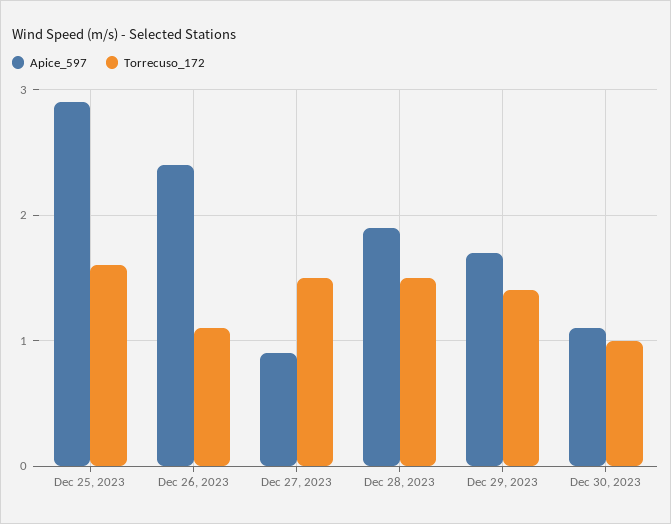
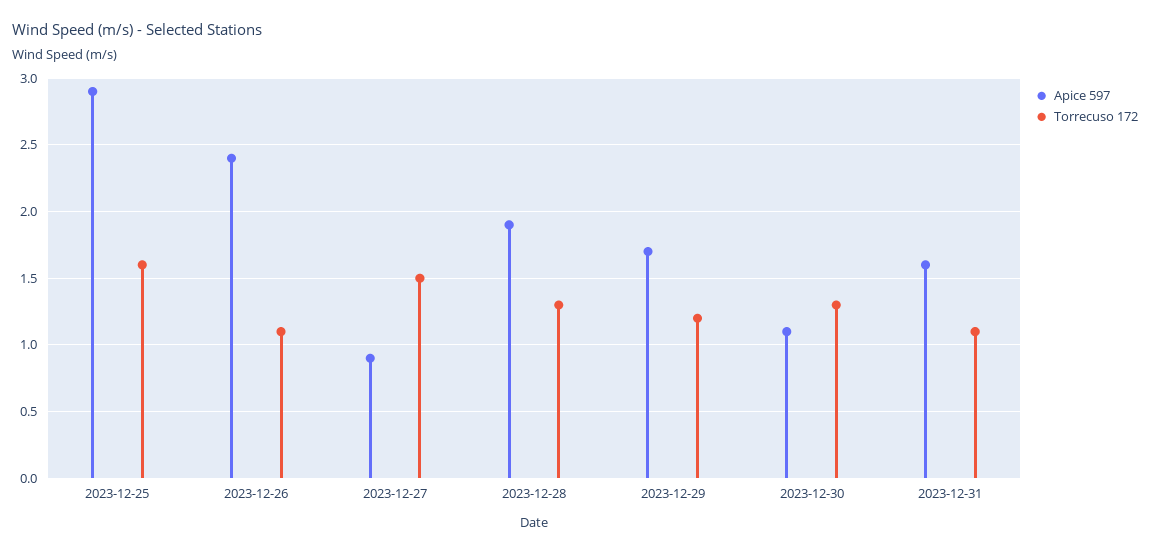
Torrecuso_172, Dec 28, 2023: 1.5 -> 1.3
Torrecuso_172, Dec 29, 2023: 1.4 -> 1.2
Torrecuso_172, Dec 30, 2023: 1 -> 1.3
Apice_597, 2023-12-31: none -> 1.6
Torrecuso_172, 2023-12-31: none -> 1.1

